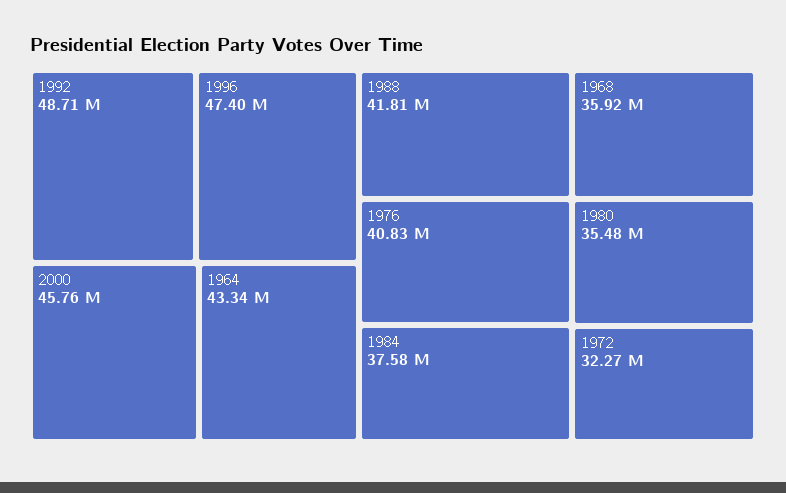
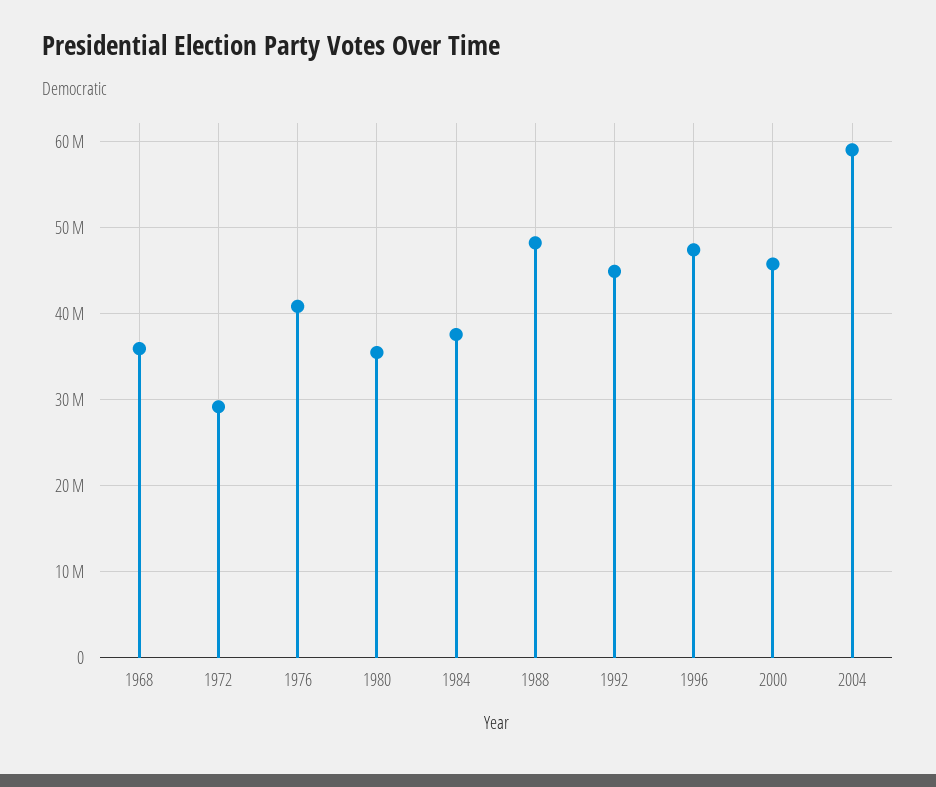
1992: 48710000 -> 45000000
1964: 43340000 -> none
1988: 41810000 -> 48000000
1972: 32270000 -> 29000000
2004: none -> 59000000

